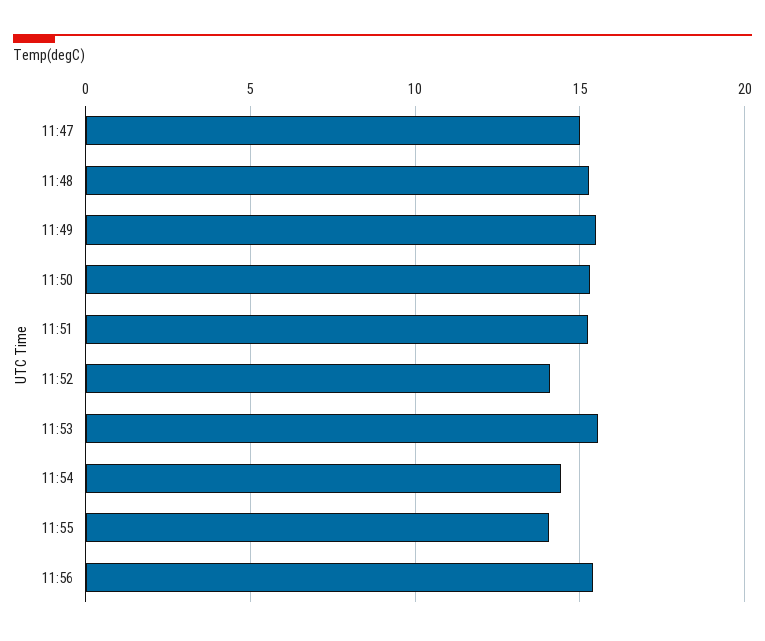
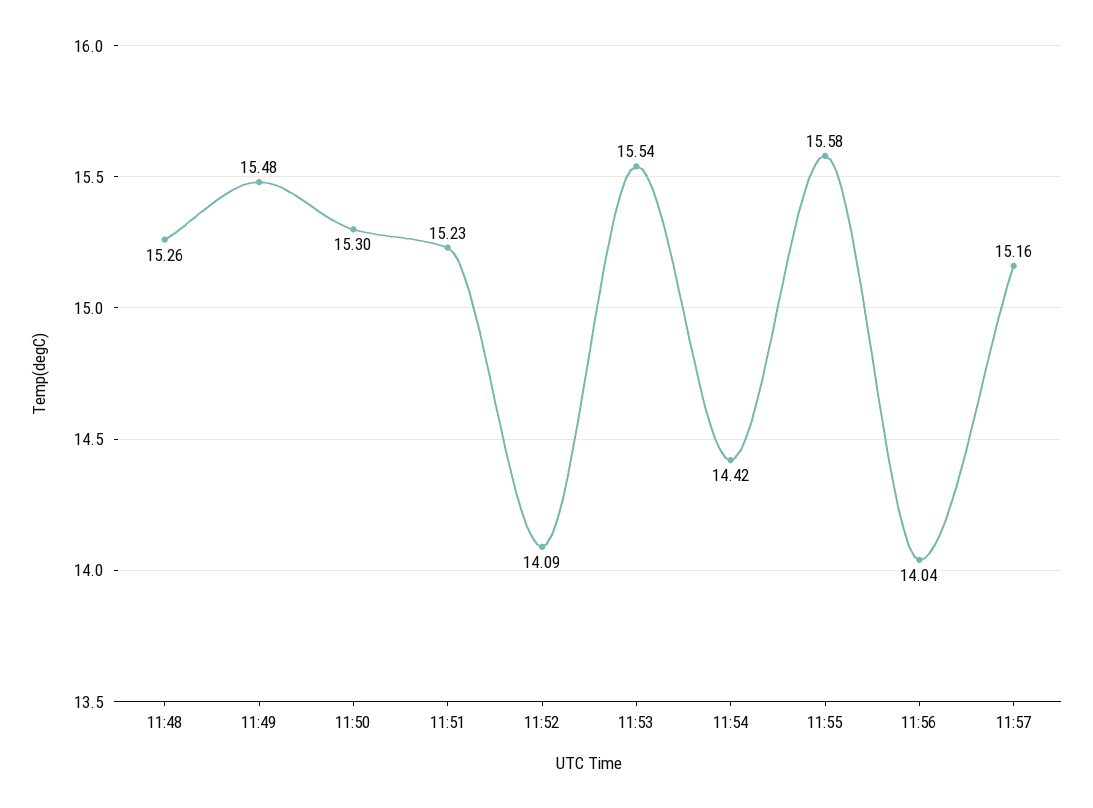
11:47: 15 -> none
11:55: 14 -> 15.58
11:56: 15.5 -> 14.04
11:57: none -> 15.16

